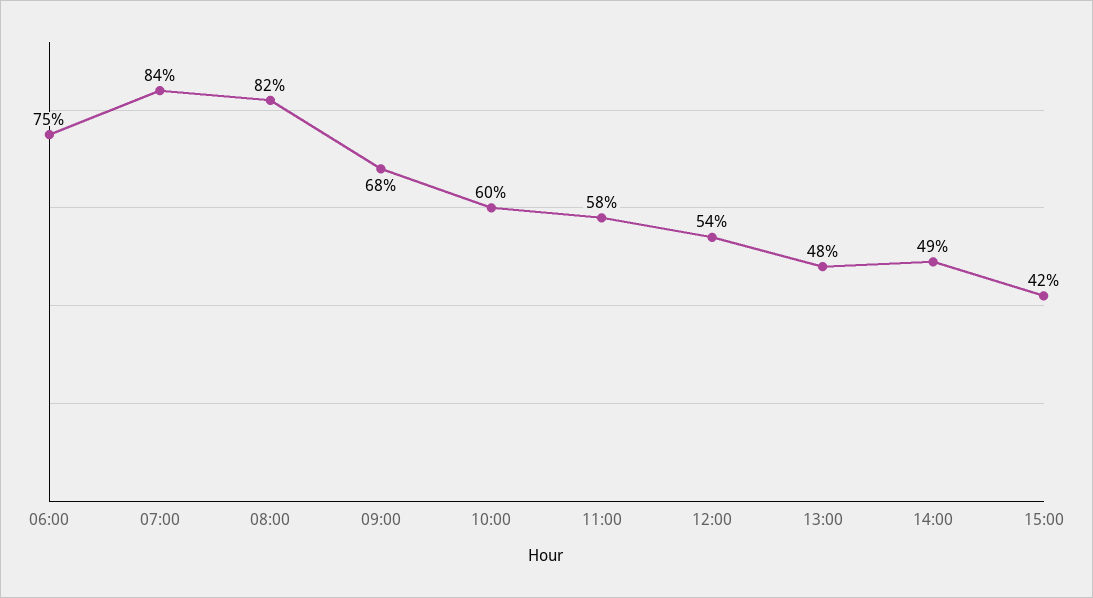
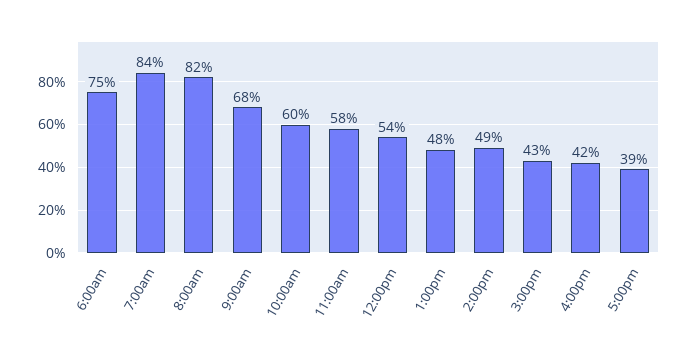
15:00: 42 -> 43
4:00pm: none -> 42
5:00pm: none -> 39

